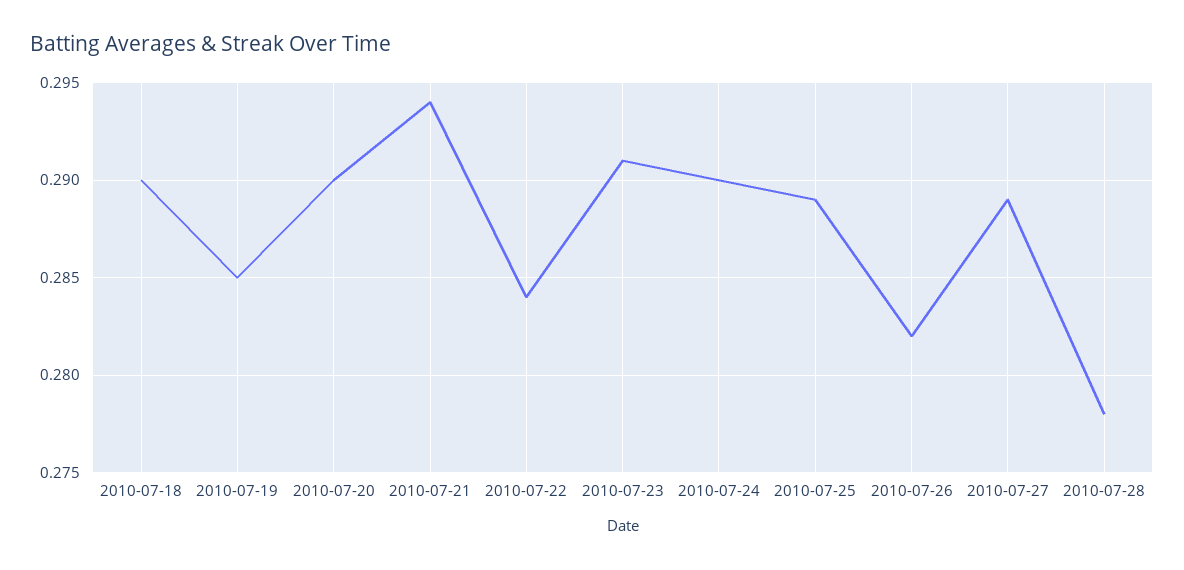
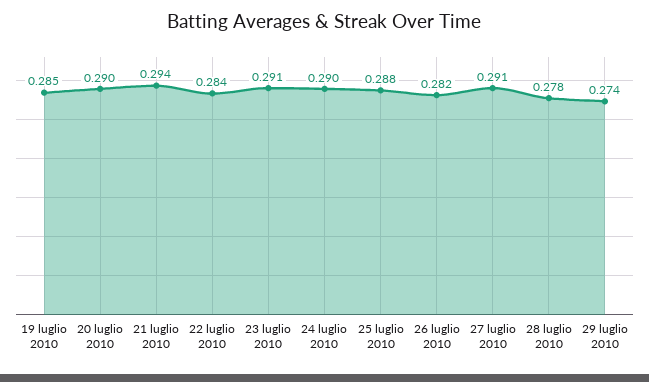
2010-07-18: 0.29 -> none
2010-07-25: 0.289 -> 0.288
2010-07-27: 0.289 -> 0.291
29 luglio 2010: none -> 0.274

